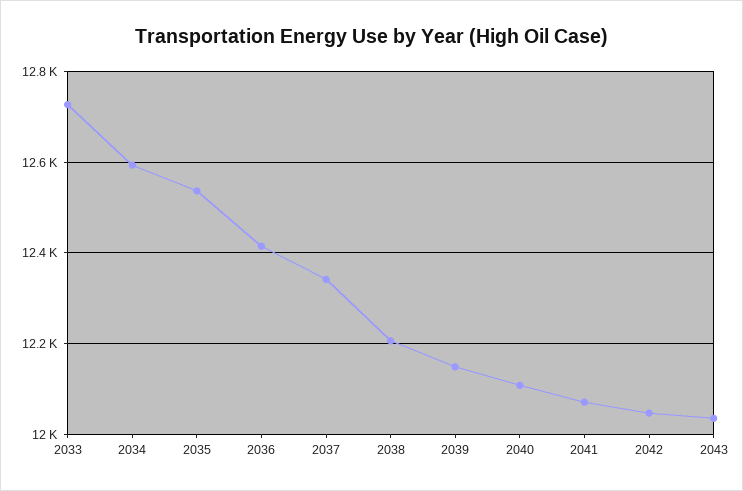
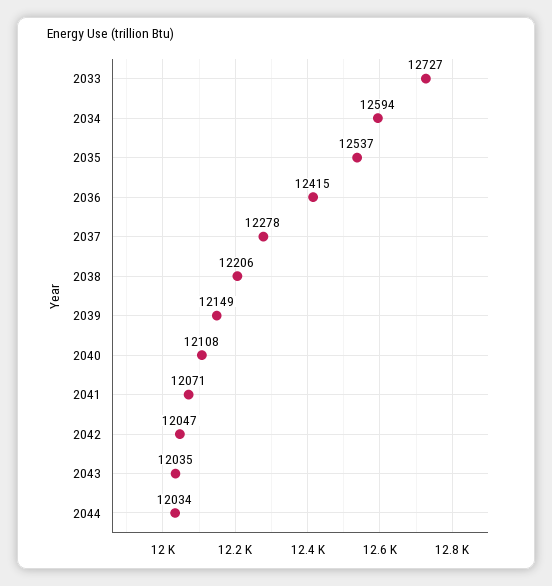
2037: 12340 -> 12278
2044: none -> 12034

